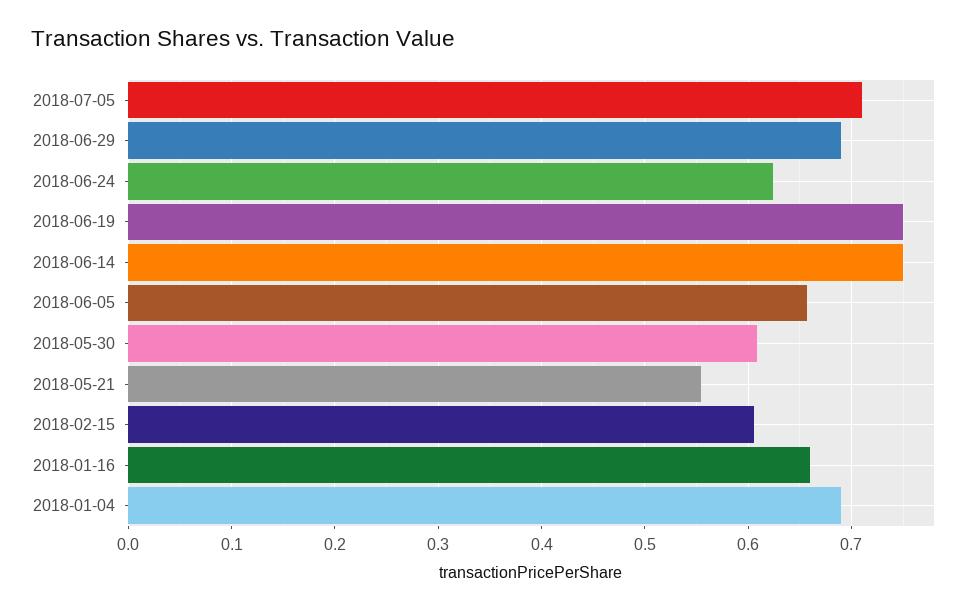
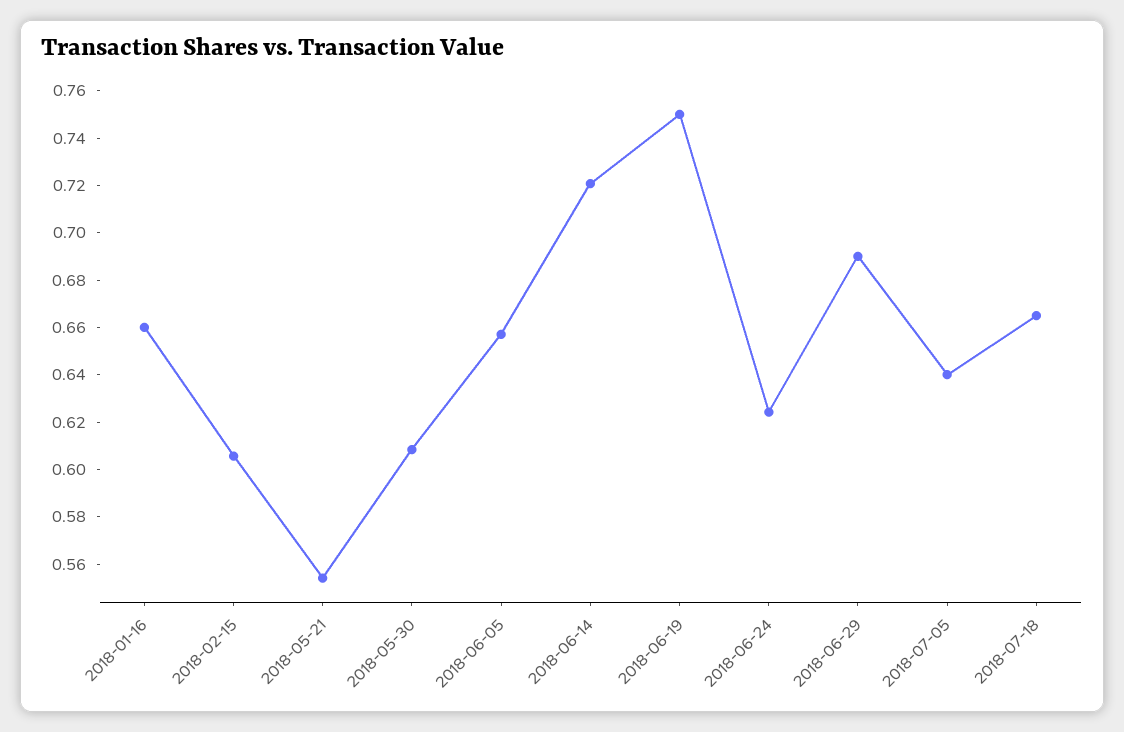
2018-07-05: 0.71 -> 0.64
2018-06-14: 0.75 -> 0.72
2018-01-04: 0.69 -> none
2018-07-18: none -> 0.665

